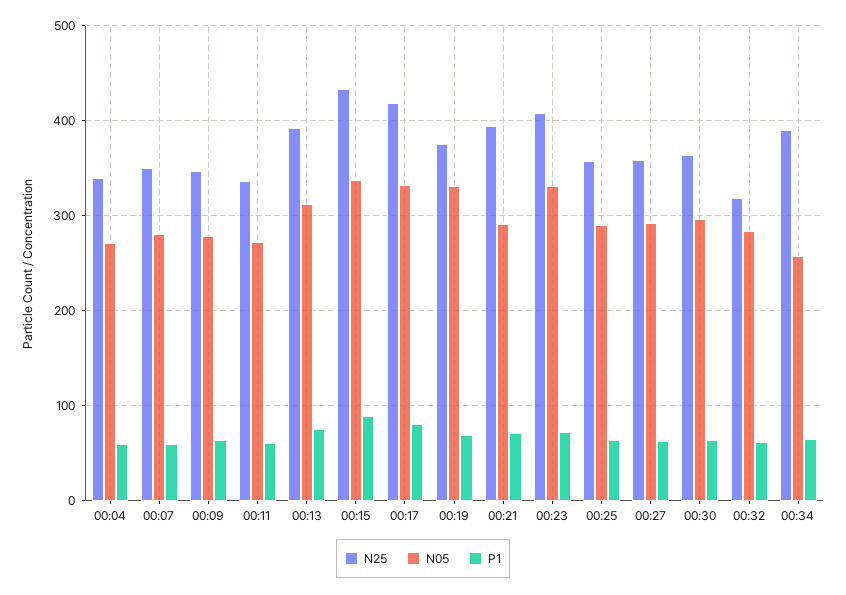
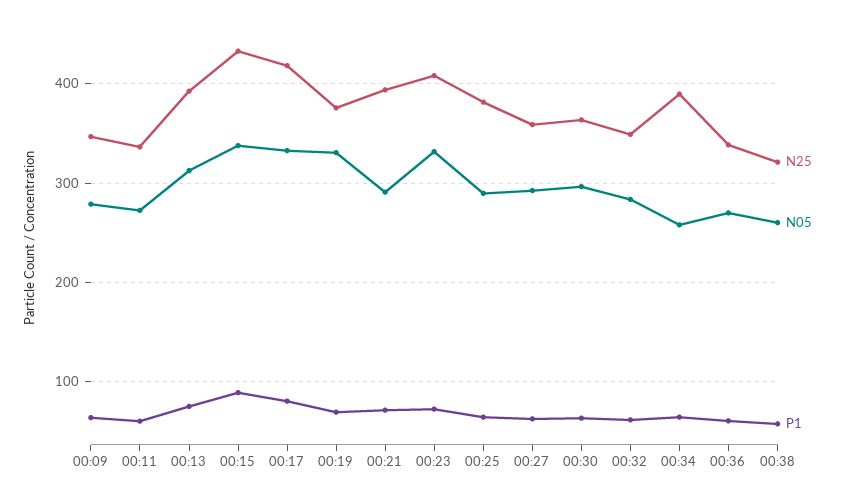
N25, 00:04: 340 -> none
N05, 00:04: 270 -> none
P1, 00:04: 60 -> none
N25, 00:07: 350 -> none
N05, 00:07: 280 -> none
P1, 00:07: 60 -> none
N25, 00:25: 360 -> 380
N25, 00:32: 320 -> 350
N25, 00:36: none -> 340
N05, 00:36: none -> 270
P1, 00:36: none -> 60
N25, 00:38: none -> 320
N05, 00:38: none -> 260
P1, 00:38: none -> 60

